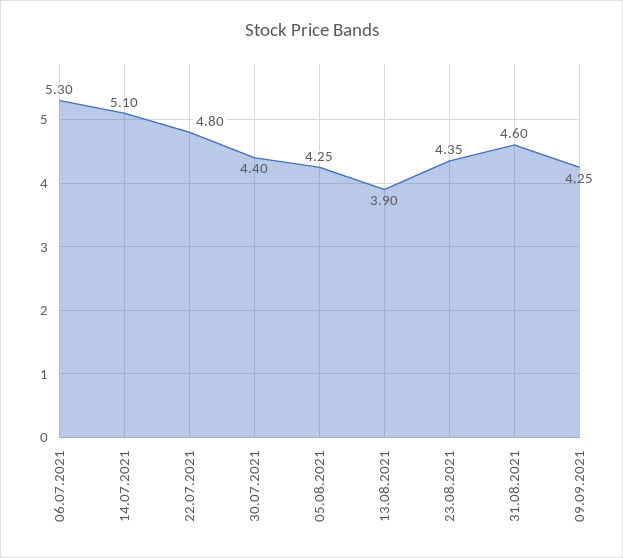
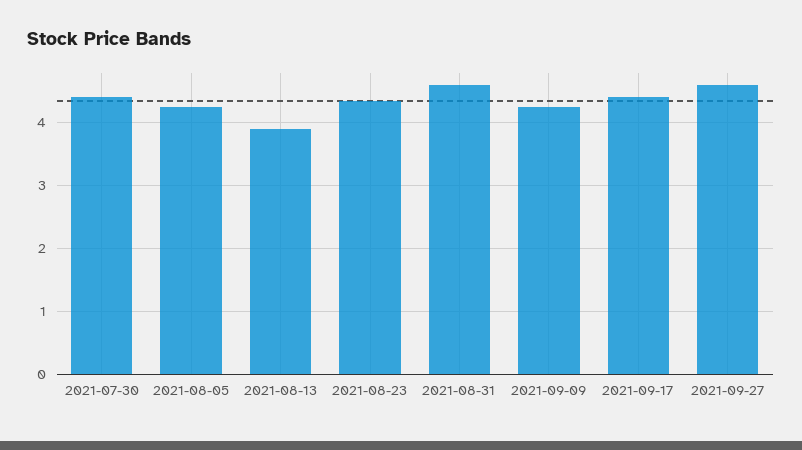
06.07.2021: 5.3 -> none
14.07.2021: 5.1 -> none
22.07.2021: 4.8 -> none
2021-09-17: none -> 4.4
2021-09-27: none -> 4.6

